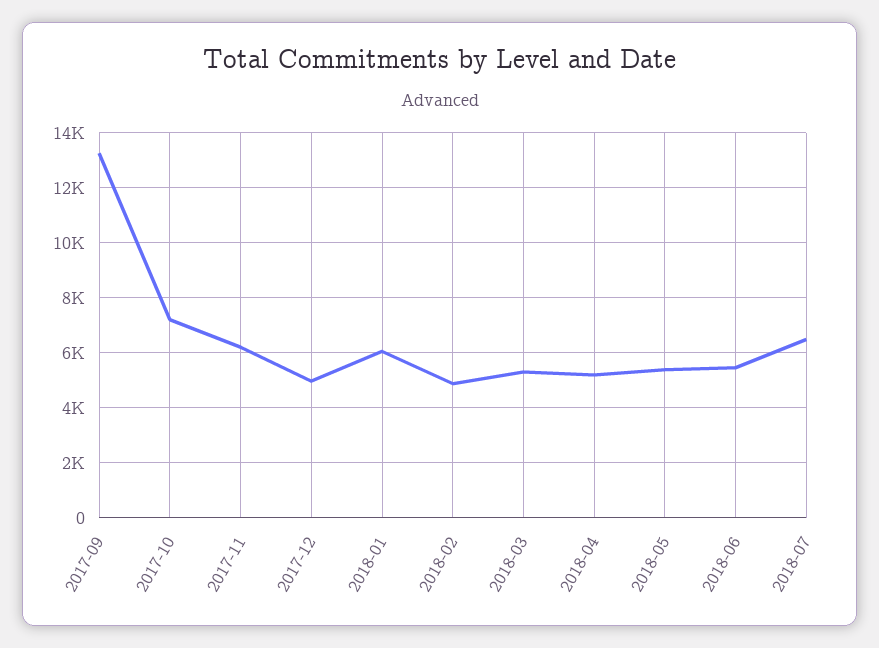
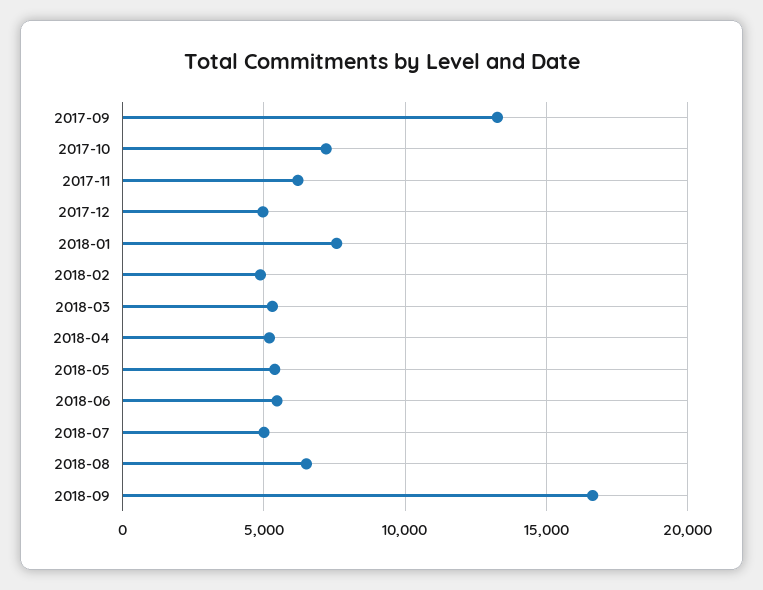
2018-01: 6000 -> 7500
2018-07: 6500 -> 5000
2018-08: none -> 6500
2018-09: none -> 16500

